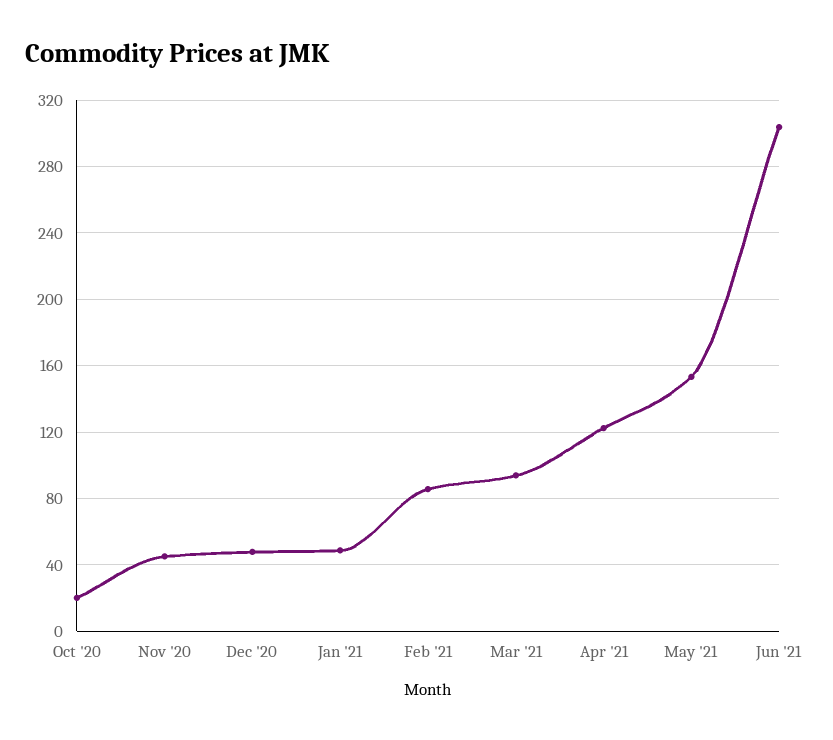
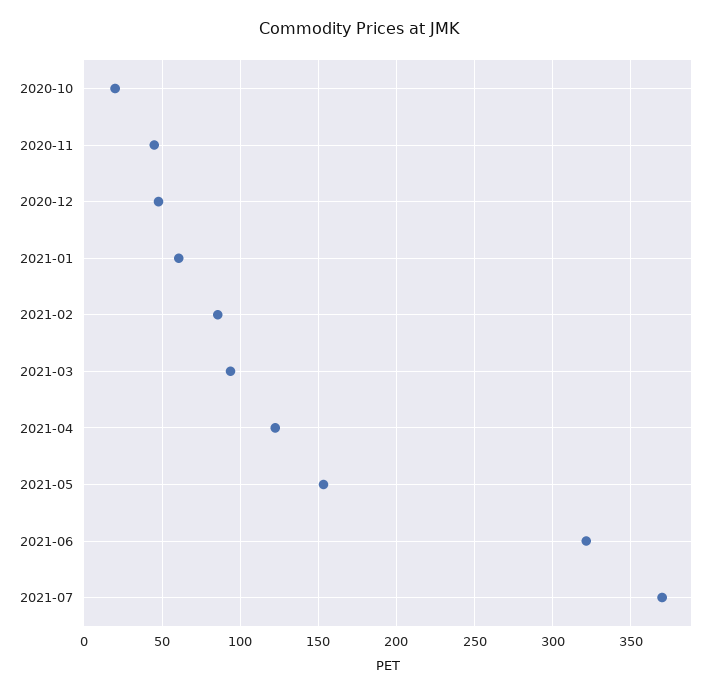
Jan '21: 50 -> 60
Jun '21: 305 -> 320
2021-07: none -> 370

